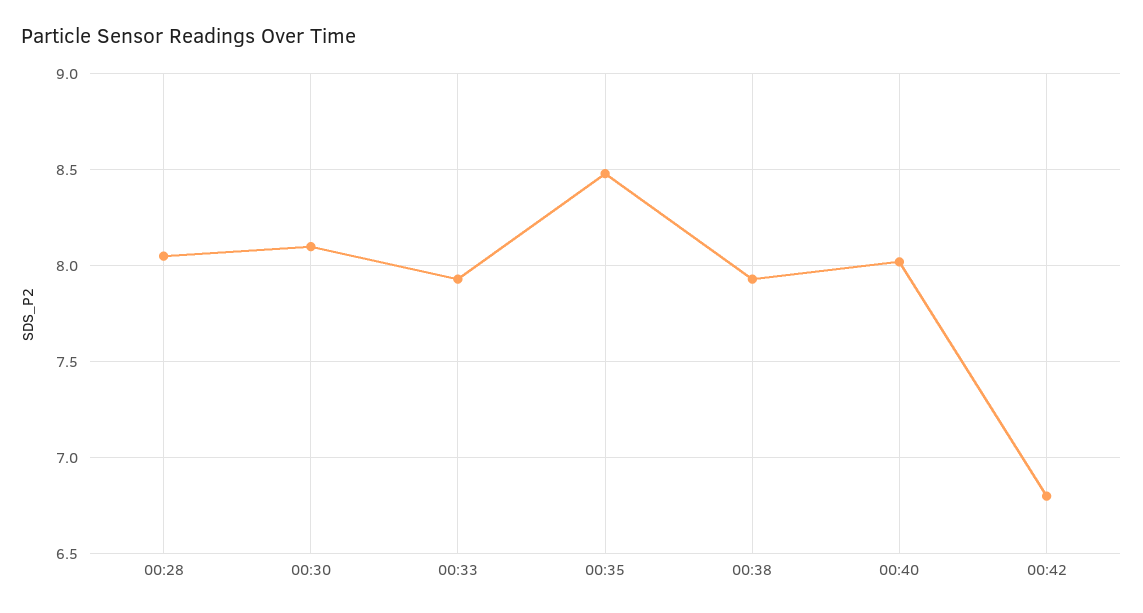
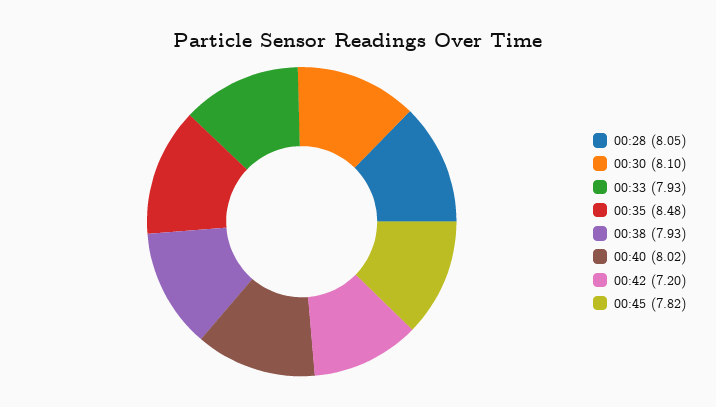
00:42: 6.8 -> 7.2
00:45: none -> 7.82

